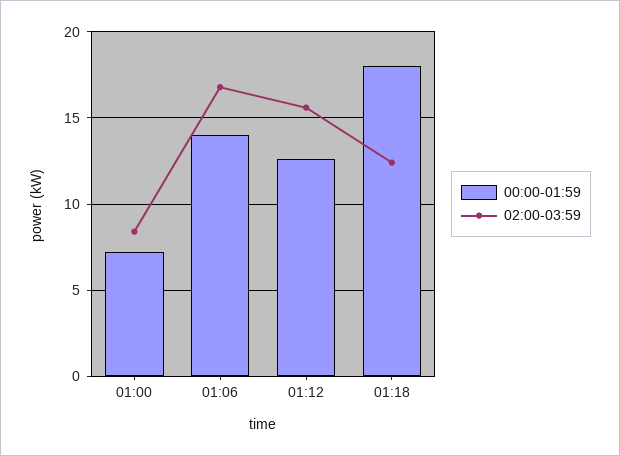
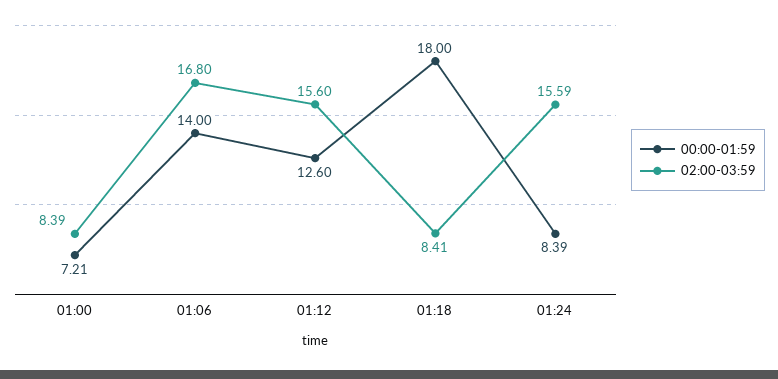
02:00-03:59, 01:18: 12.5 -> 8.41
00:00-01:59, 01:24: none -> 8.39
02:00-03:59, 01:24: none -> 15.59

